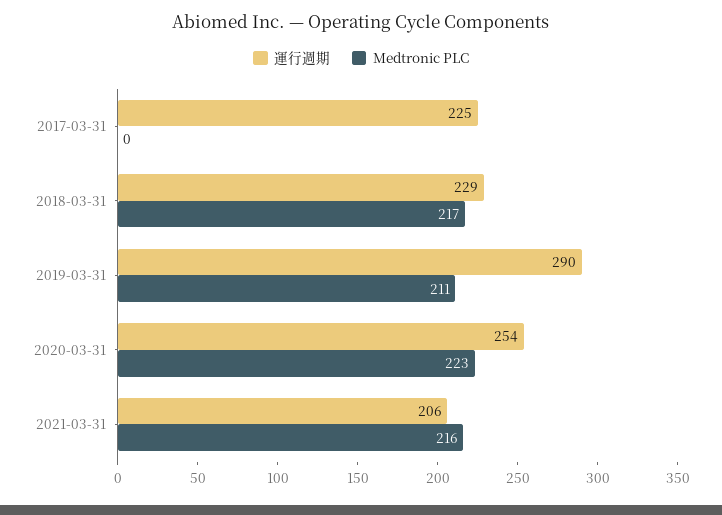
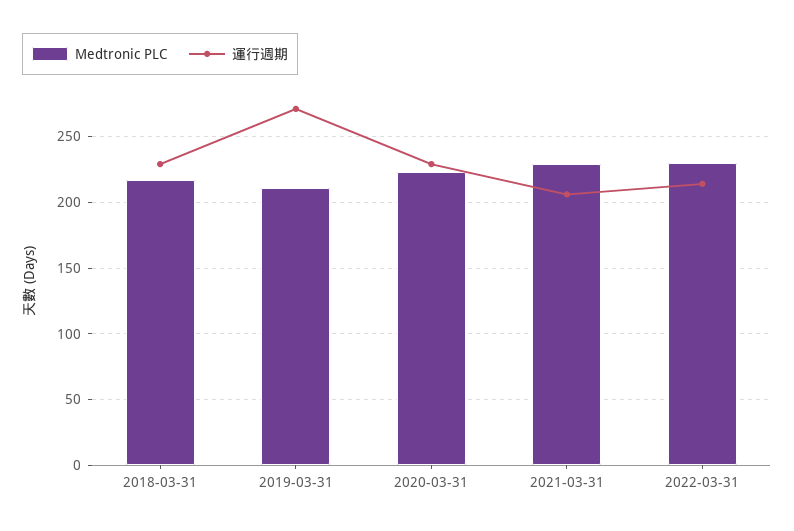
運行週期, 2017-03-31: 225 -> none
Medtronic PLC, 2017-03-31: 0 -> none
運行週期, 2019-03-31: 290 -> 270
運行週期, 2020-03-31: 254 -> 230
Medtronic PLC, 2021-03-31: 216 -> 230
Medtronic PLC, 2022-03-31: none -> 230
運行週期, 2022-03-31: none -> 215

